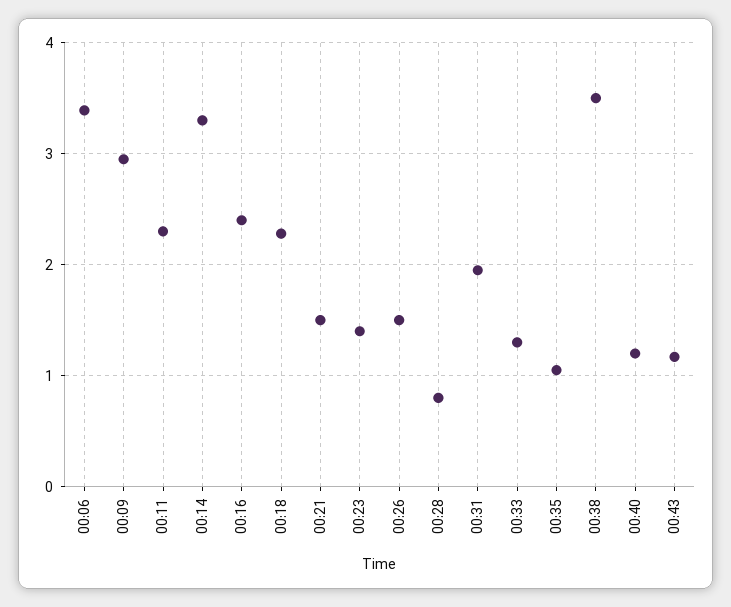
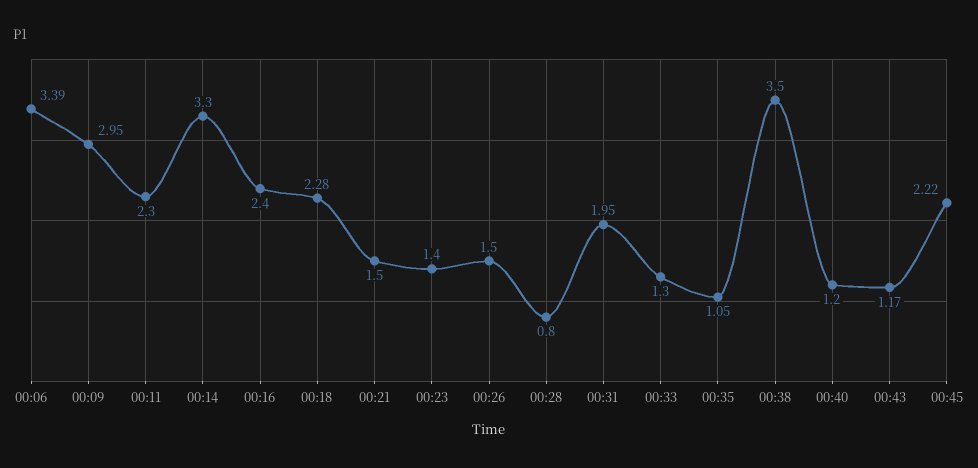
00:45: none -> 2.22

